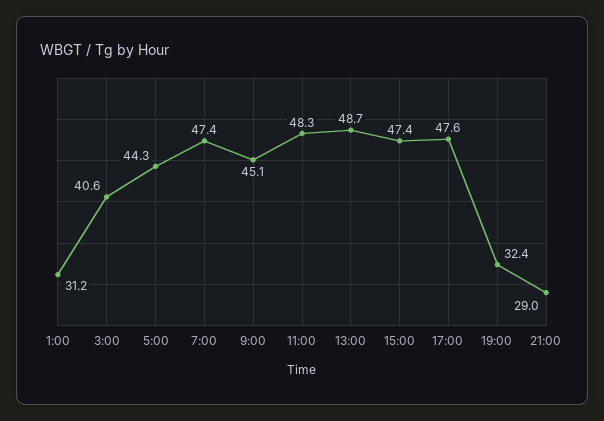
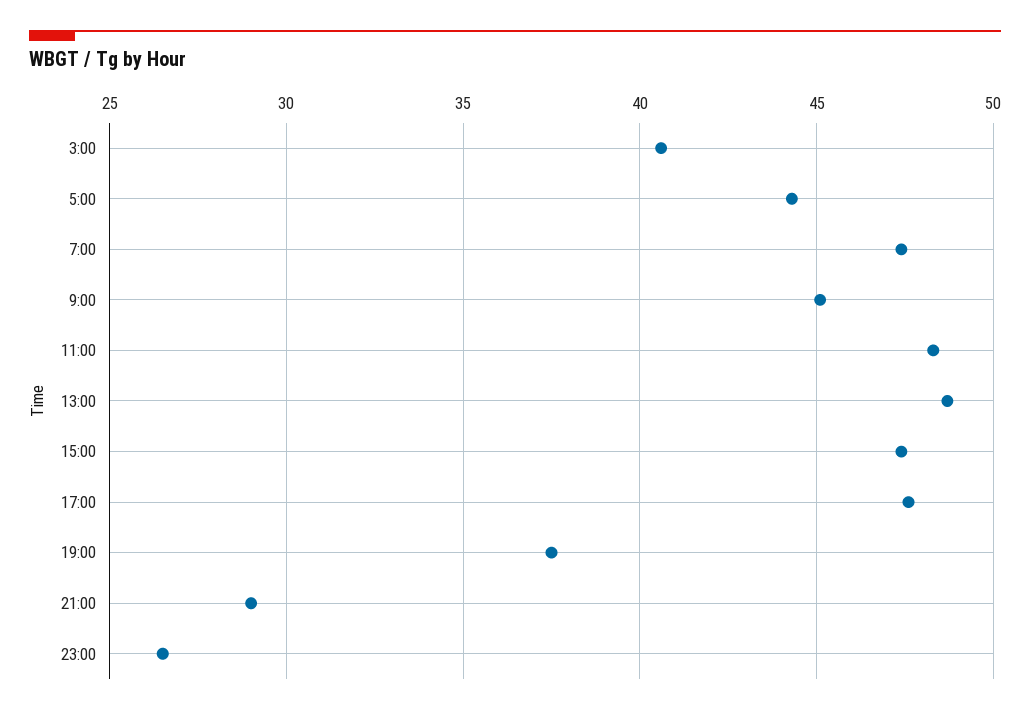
1:00: 31.2 -> none
19:00: 32.4 -> 37.5
23:00: none -> 26.5

